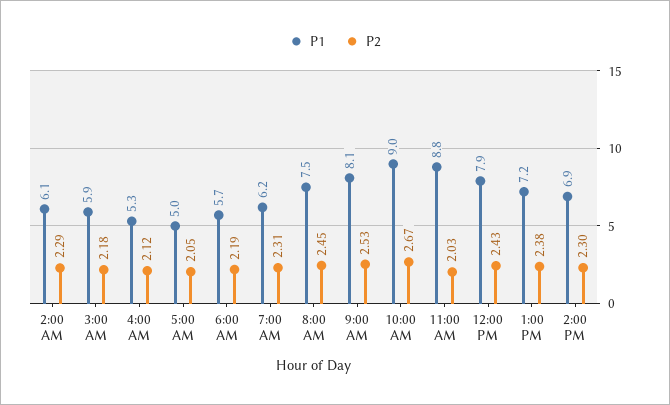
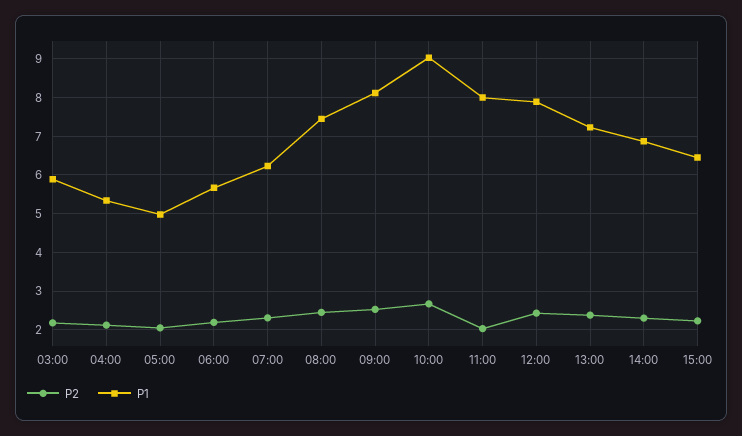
P1, 2:00 AM: 6.1 -> none
P2, 2:00 AM: 2.29 -> none
P1, 11:00 AM: 8.8 -> 8
P2, 15:00: none -> 2.2
P1, 15:00: none -> 6.4

